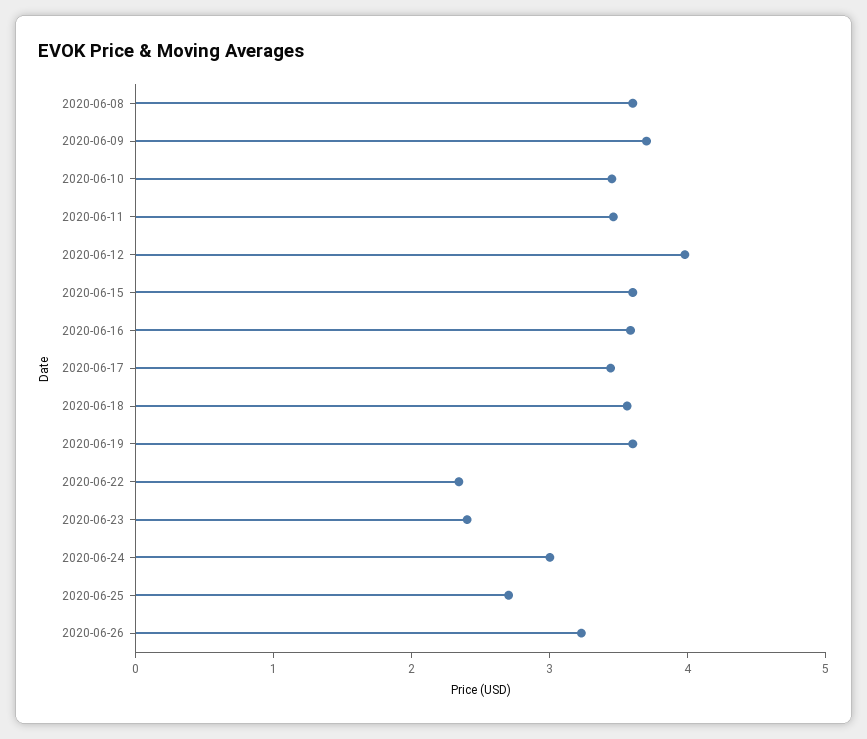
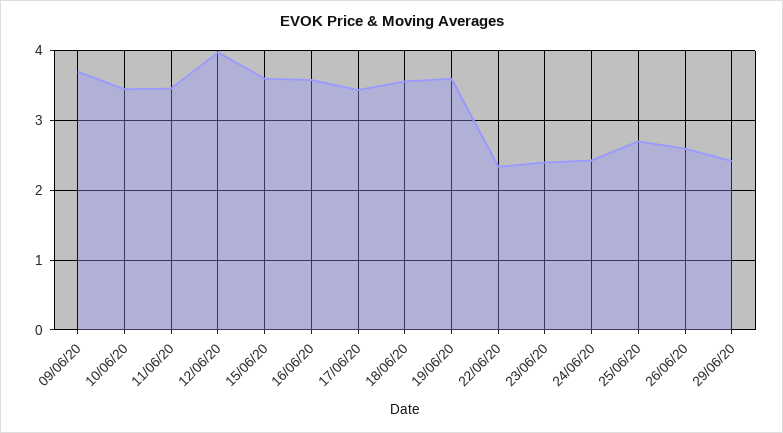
2020-06-08: 3.6 -> none
2020-06-24: 3 -> 2.4
2020-06-26: 3.2 -> 2.6
29/06/20: none -> 2.4

